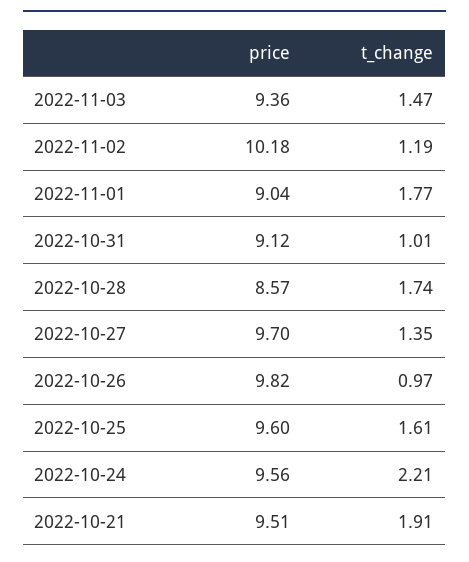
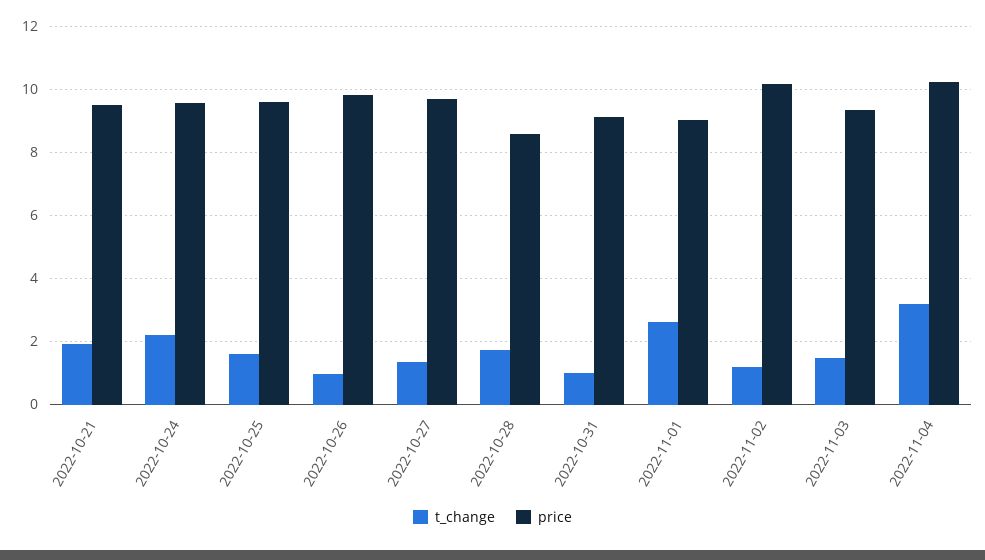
t_change, 2022-11-01: 1.77 -> 2.6
t_change, 2022-11-04: none -> 3.2
price, 2022-11-04: none -> 10.2

